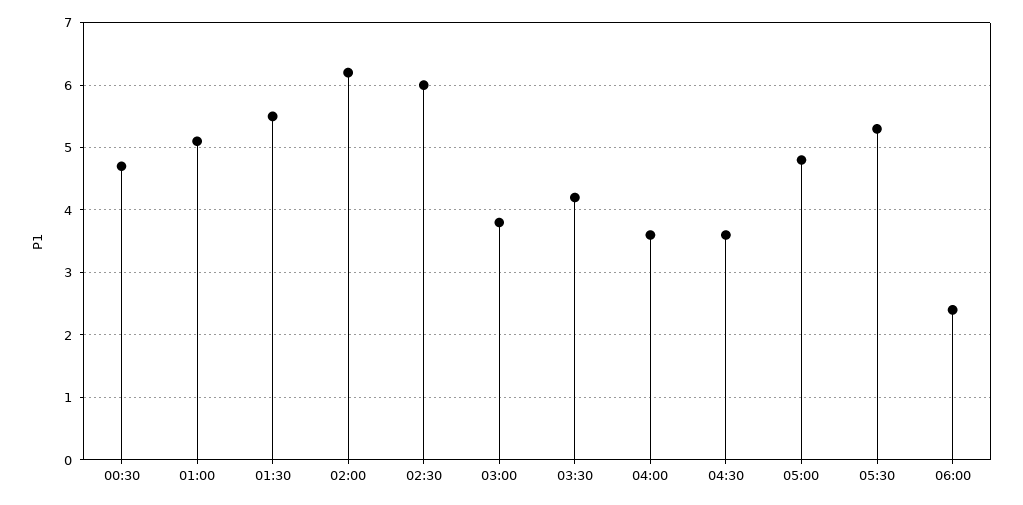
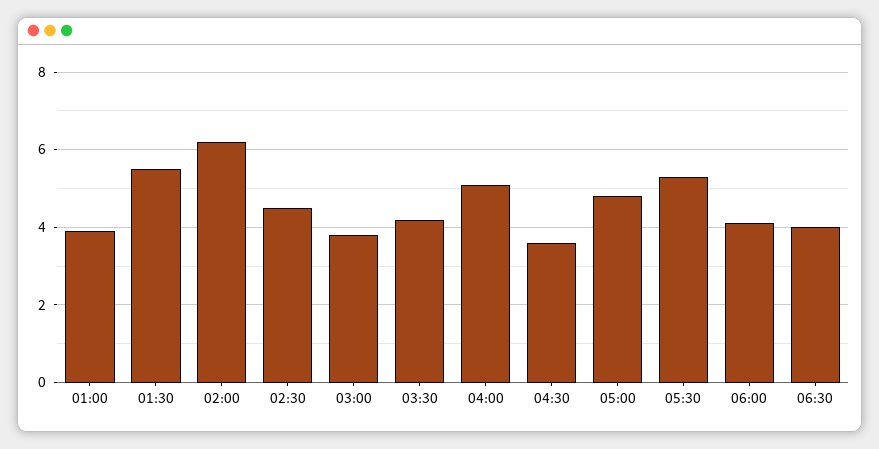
00:30: 4.7 -> none
01:00: 5.1 -> 4
02:30: 6 -> 4.5
04:00: 3.6 -> 5
06:00: 2.4 -> 4
06:30: none -> 4

